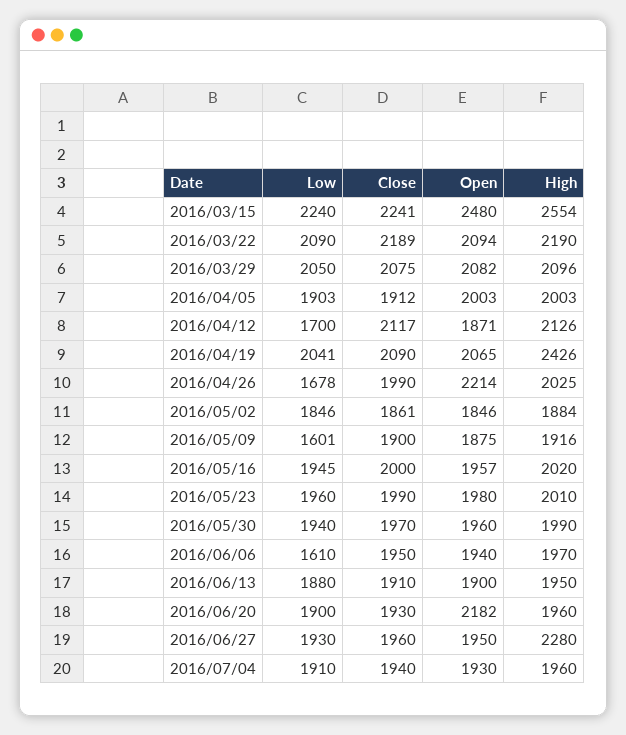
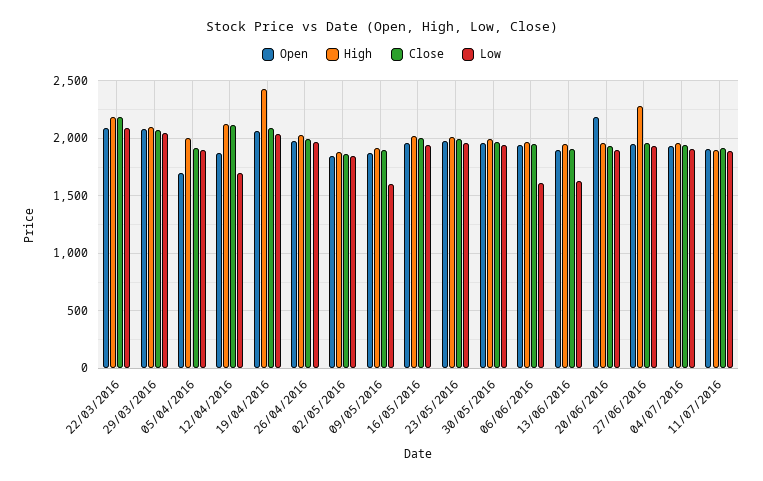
Low, 2016/03/15: 2240 -> none
Close, 2016/03/15: 2241 -> none
Open, 2016/03/15: 2480 -> none
High, 2016/03/15: 2554 -> none
Open, 2016/04/05: 2003 -> 1700
Low, 2016/04/26: 1678 -> 2000
Open, 2016/04/26: 2214 -> 2000
Low, 2016/06/13: 1880 -> 1600
Open, 11/07/2016: none -> 1900
High, 11/07/2016: none -> 1900
Close, 11/07/2016: none -> 1900
Low, 11/07/2016: none -> 1900

